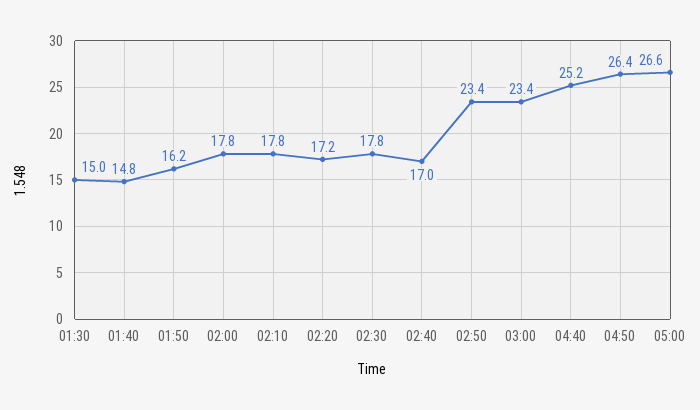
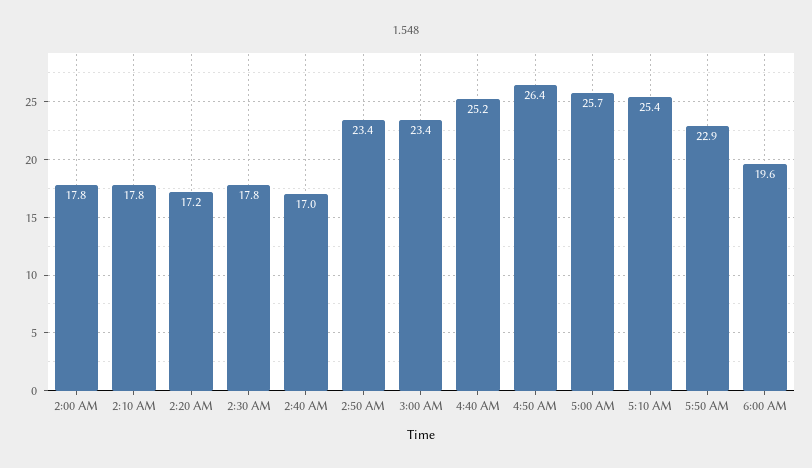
01:30: 15 -> none
01:40: 14.8 -> none
01:50: 16.2 -> none
05:00: 26.6 -> 25.7
5:10 AM: none -> 25.4
5:50 AM: none -> 22.9
6:00 AM: none -> 19.6

